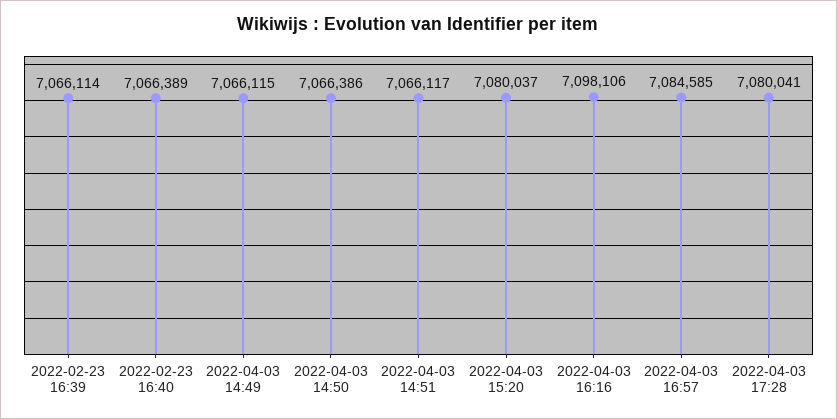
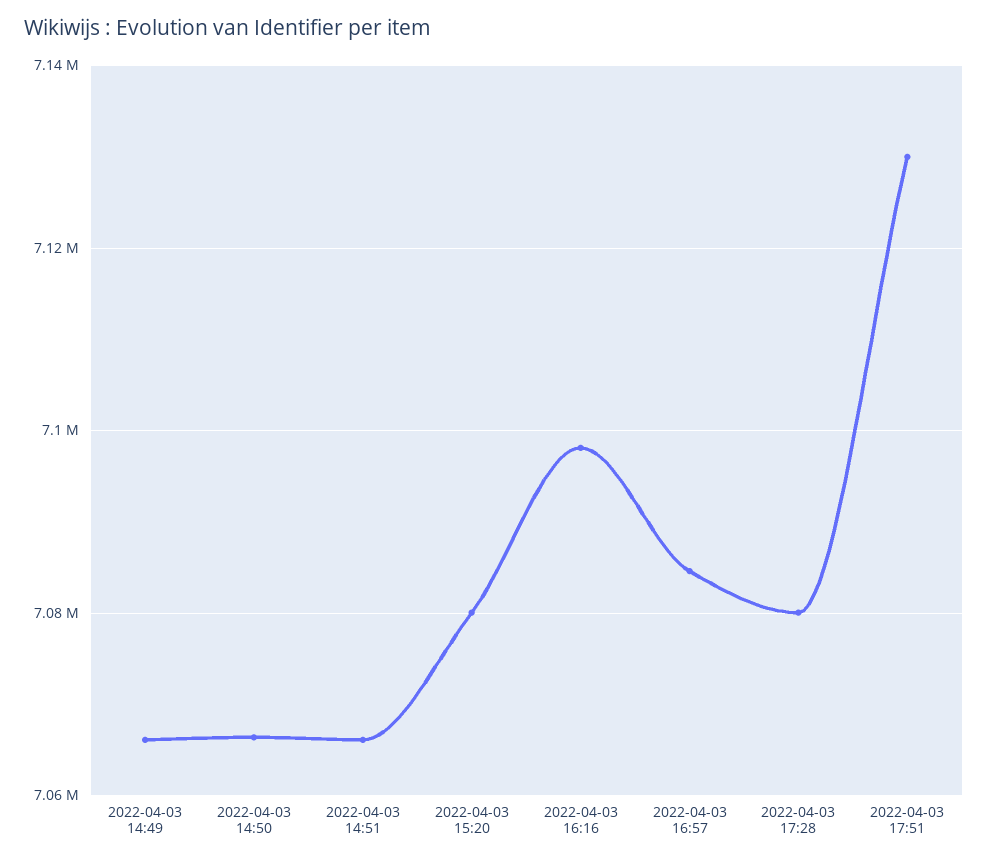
2022-02-23 16:39: 7066114 -> none
2022-02-23 16:40: 7066389 -> none
2022-04-03 17:51: none -> 7130000

